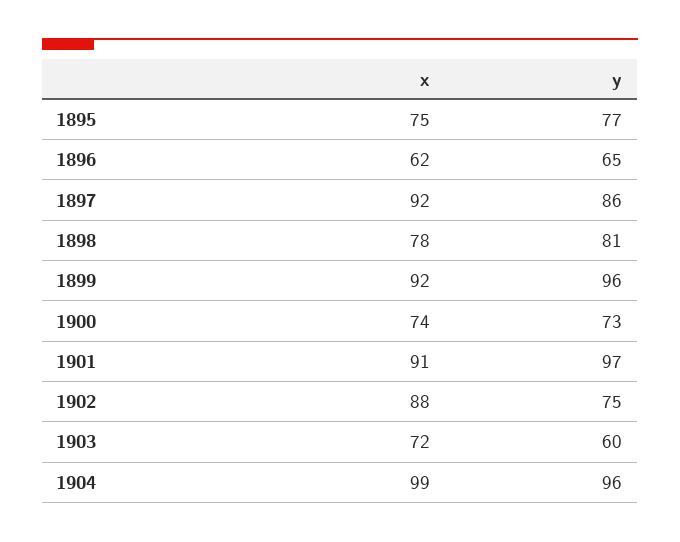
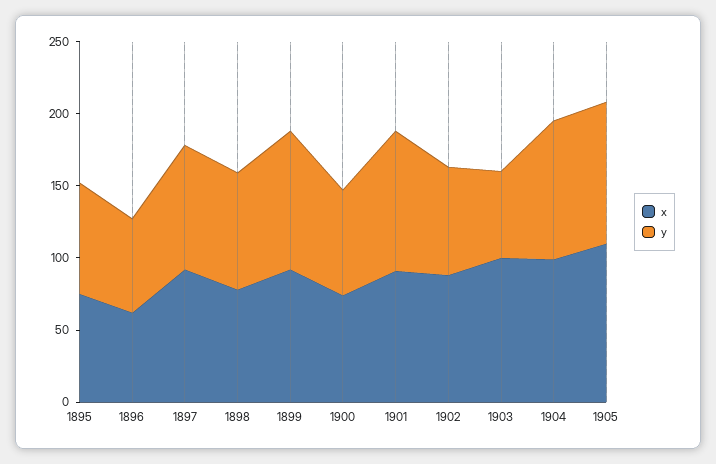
x, 1903: 72 -> 100
x, 1905: none -> 110
y, 1905: none -> 100

